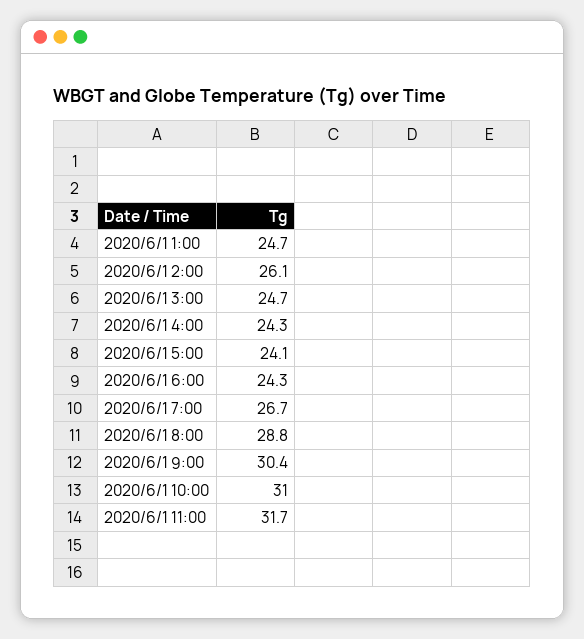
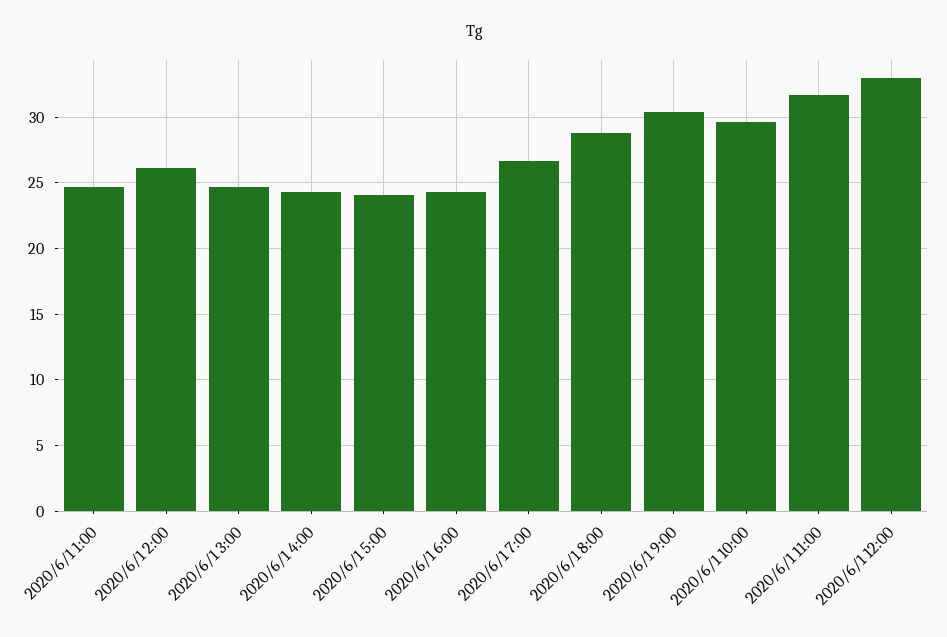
2020/6/1 10:00: 31 -> 29.5
2020/6/1 12:00: none -> 33

